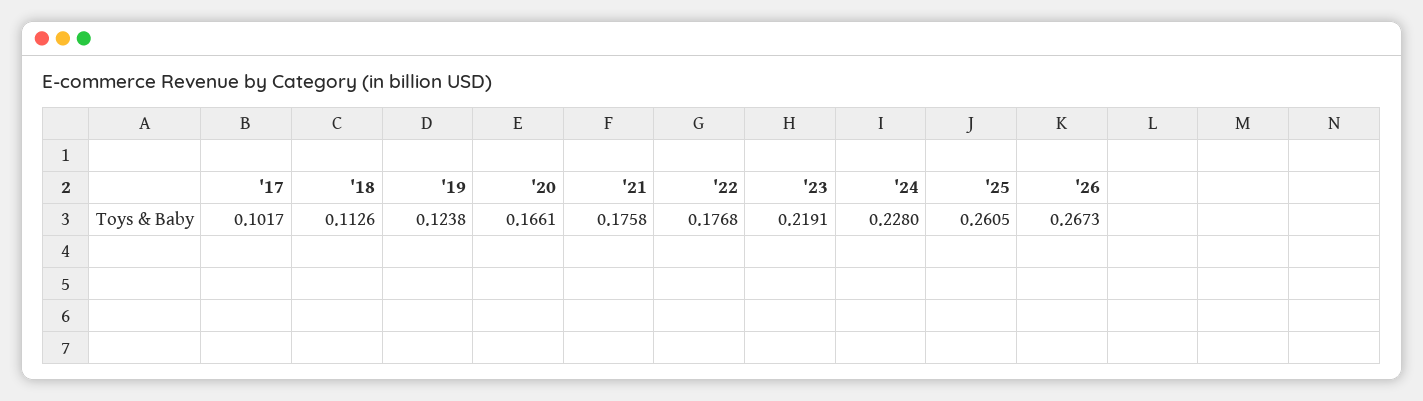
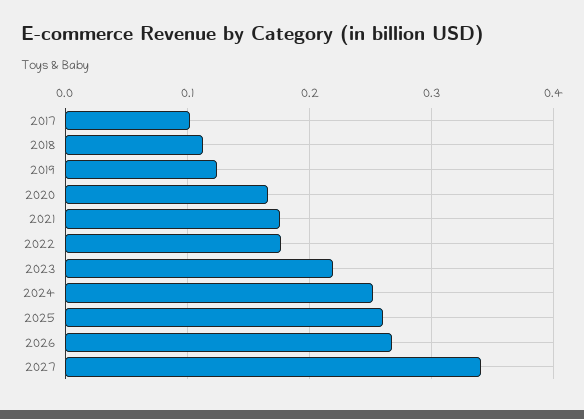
'24: 0.228 -> 0.25
2027: none -> 0.34

